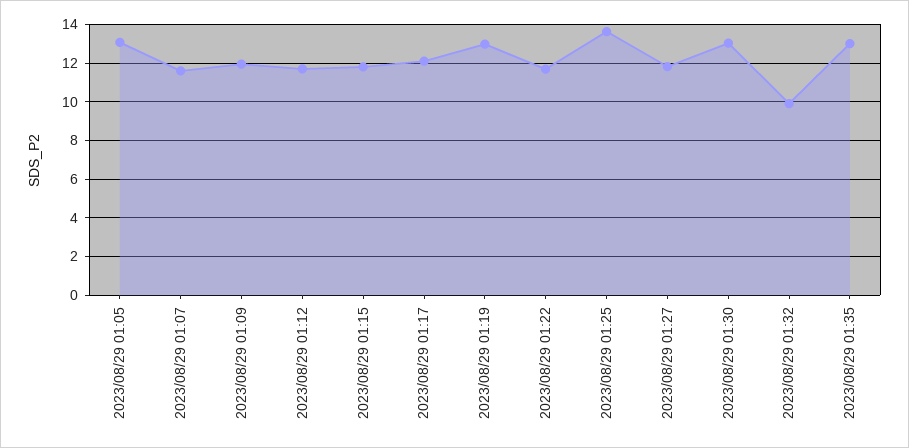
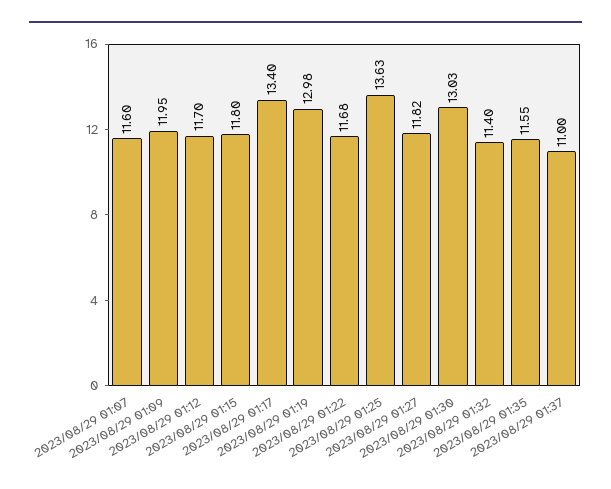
2023/08/29 01:05: 13 -> none
2023/08/29 01:17: 12 -> 13.4
2023/08/29 01:32: 10 -> 11.4
2023/08/29 01:35: 13 -> 11.55
2023/08/29 01:37: none -> 11

